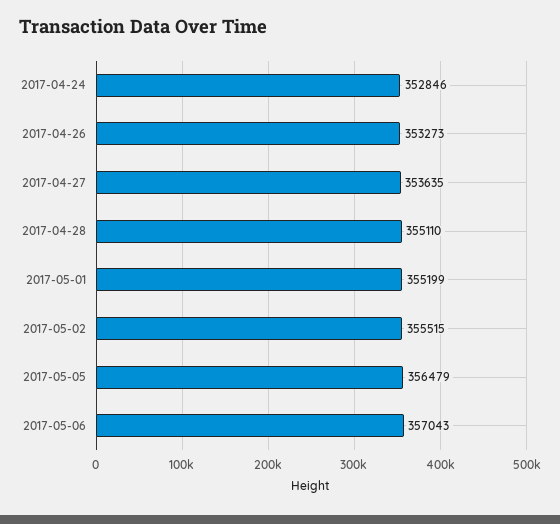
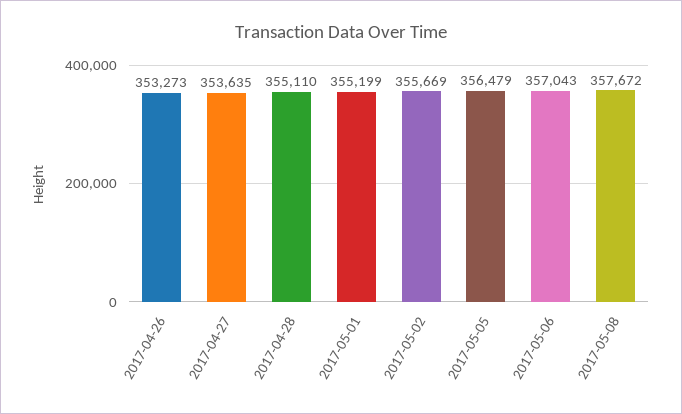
2017-04-24: 352846 -> none
2017-05-02: 355515 -> 355669
2017-05-08: none -> 357672

